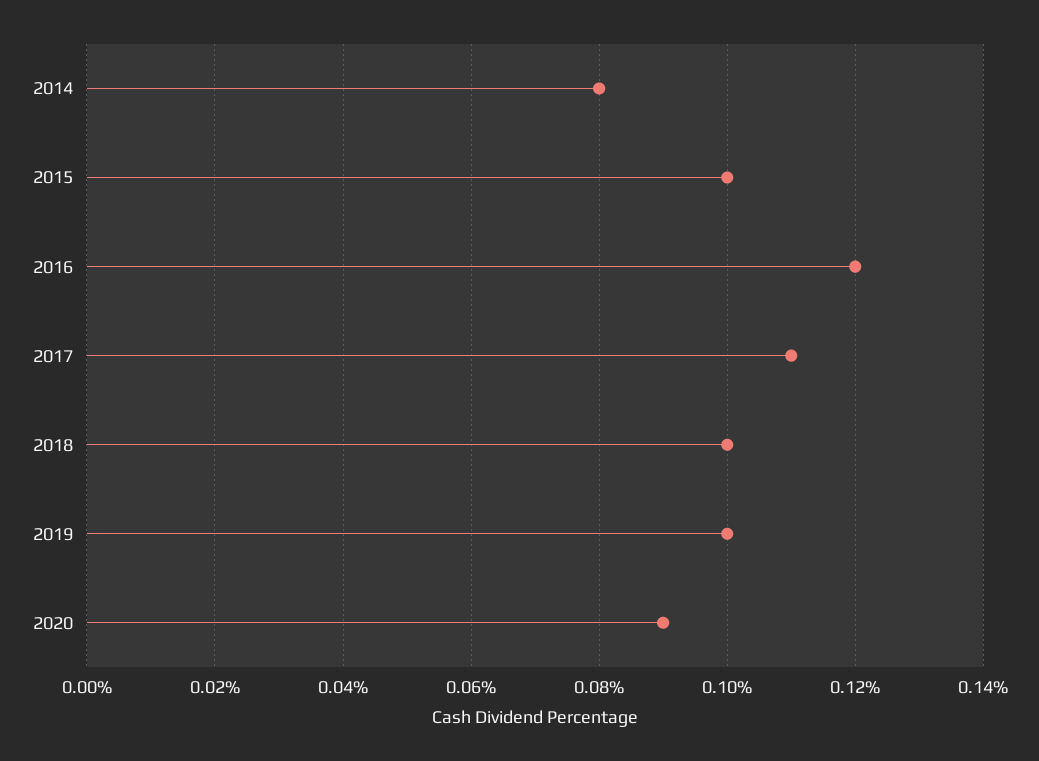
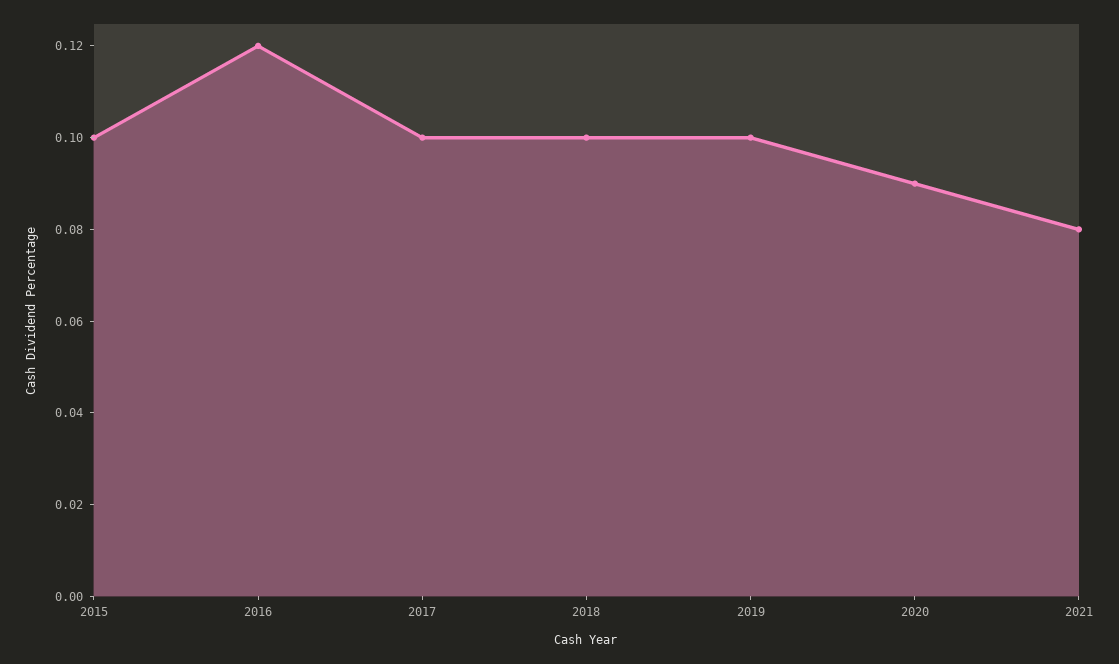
2014: 0.08 -> none
2017: 0.11 -> 0.1
2021: none -> 0.08

